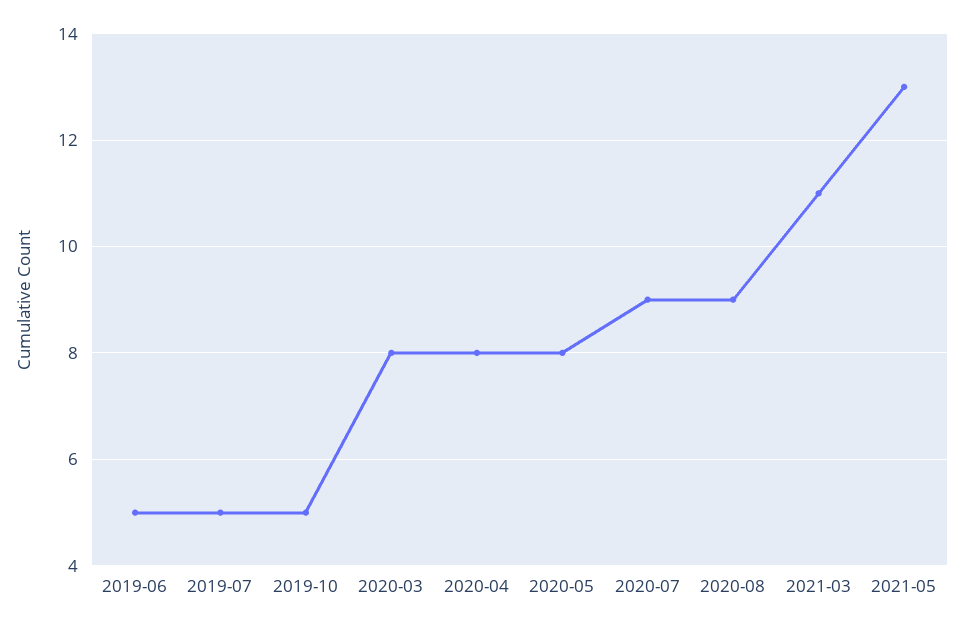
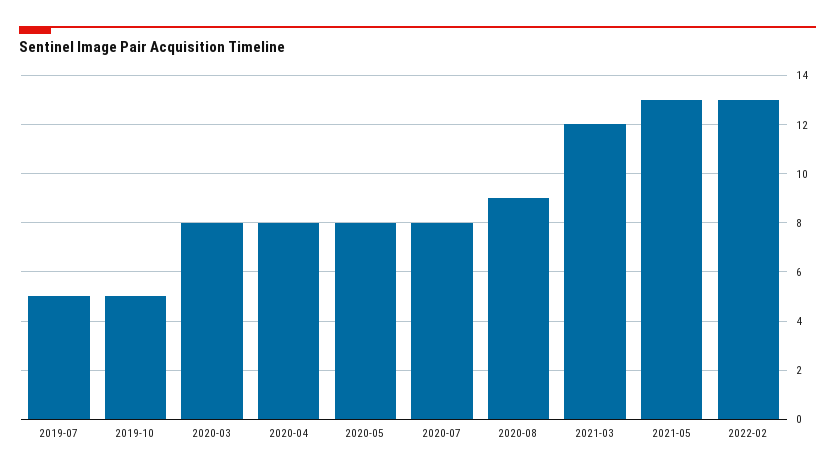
2019-06: 5 -> none
2020-07: 9 -> 8
2021-03: 11 -> 12
2022-02: none -> 13

